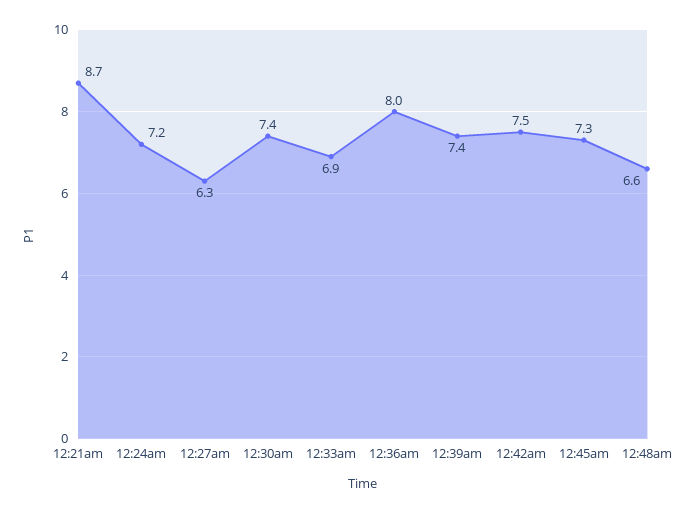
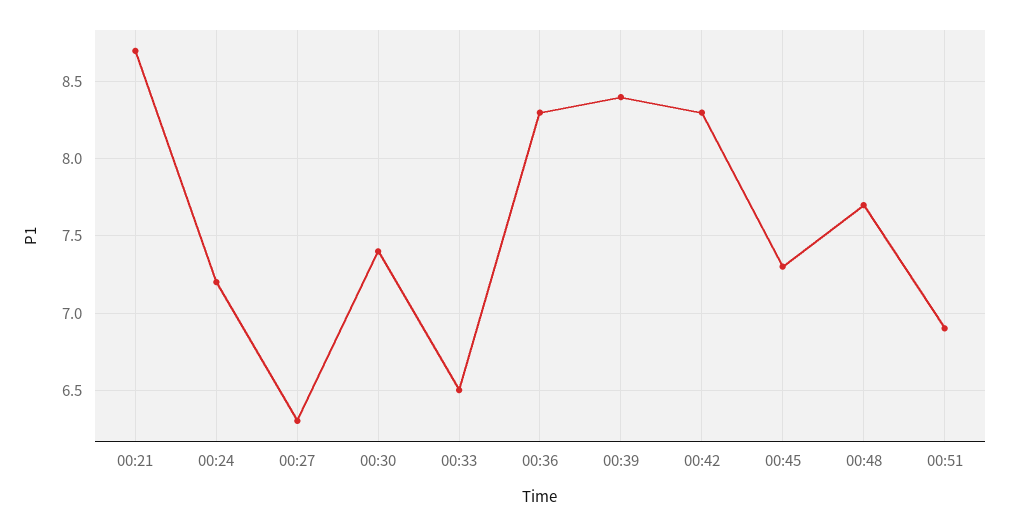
12:33am: 6.9 -> 6.5
12:36am: 8 -> 8.3
12:39am: 7.4 -> 8.4
12:42am: 7.5 -> 8.3
12:48am: 6.6 -> 7.7
00:51: none -> 6.9

